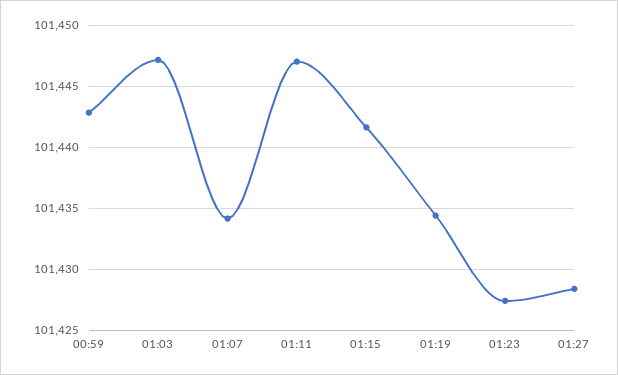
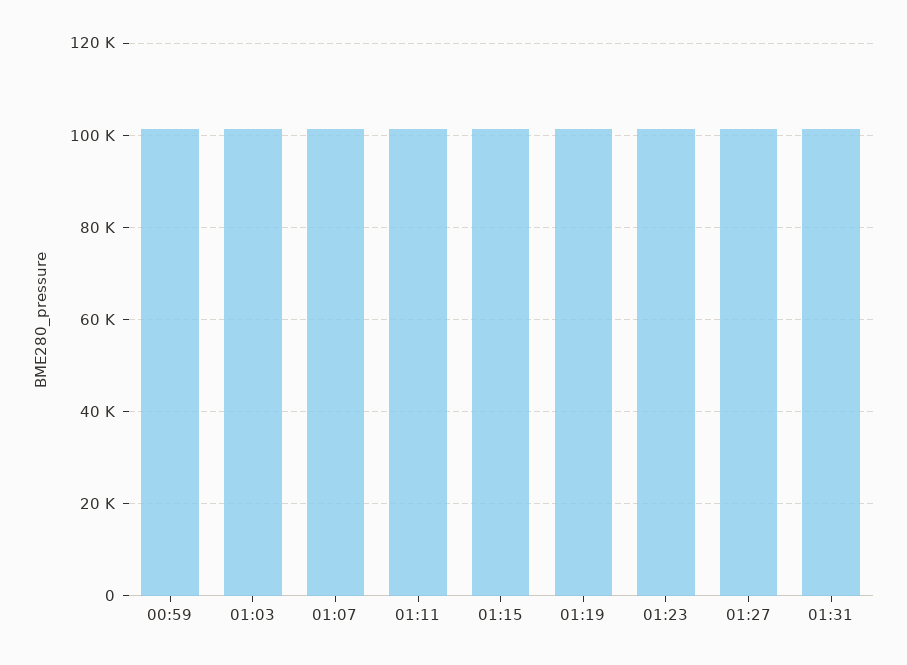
01:31: none -> 102000

